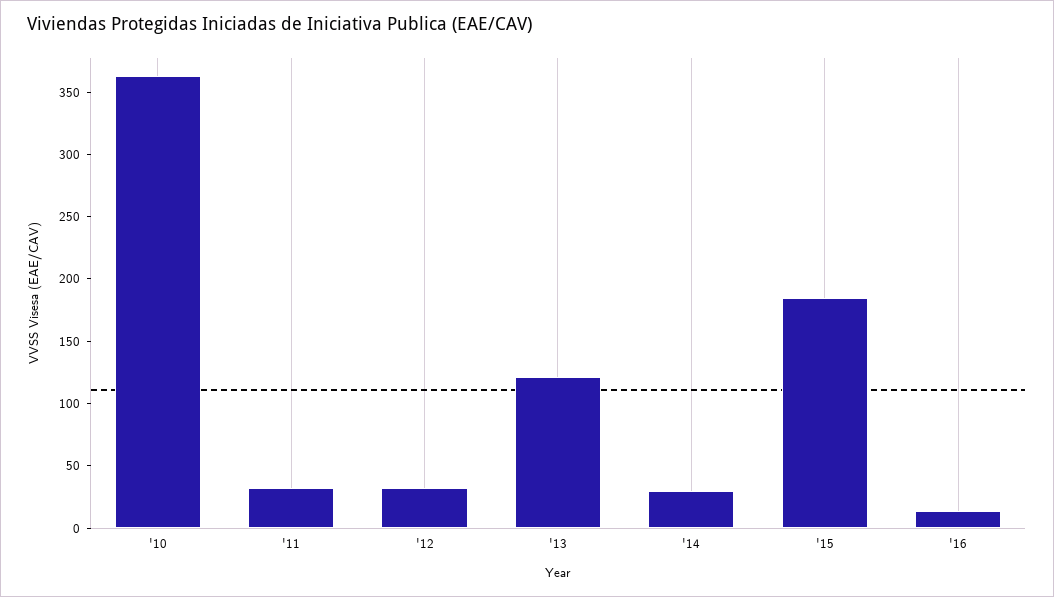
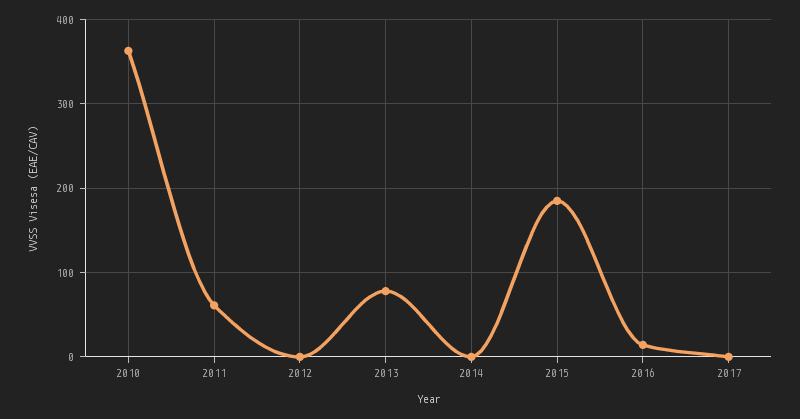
'11: 30 -> 60
'12: 30 -> 0
'13: 120 -> 80
'14: 30 -> 0
2017: none -> 0

